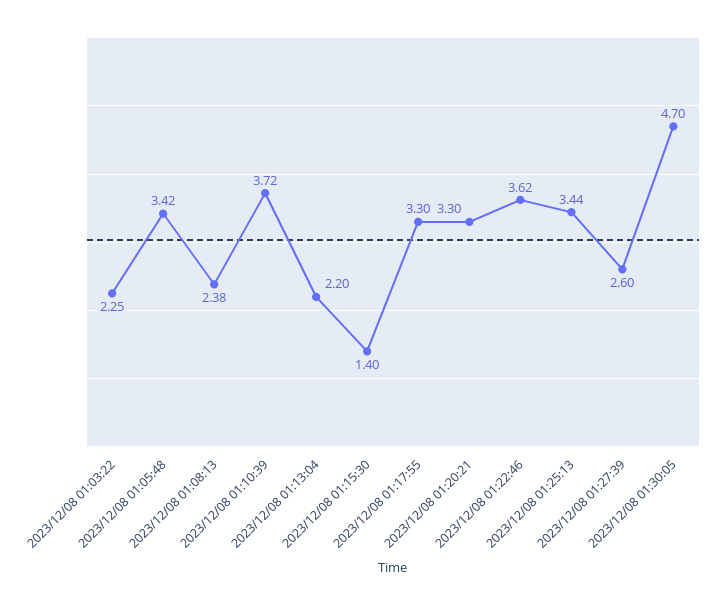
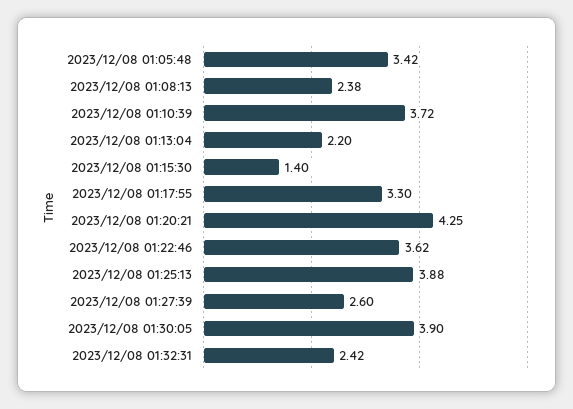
2023/12/08 01:03:22: 2.25 -> none
2023/12/08 01:20:21: 3.3 -> 4.25
2023/12/08 01:25:13: 3.44 -> 3.88
2023/12/08 01:30:05: 4.7 -> 3.9
2023/12/08 01:32:31: none -> 2.42

